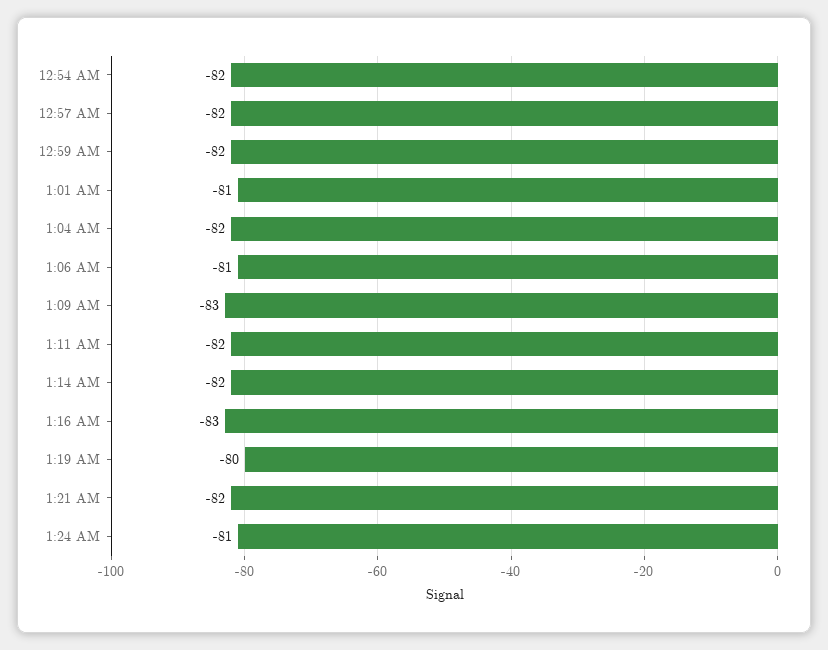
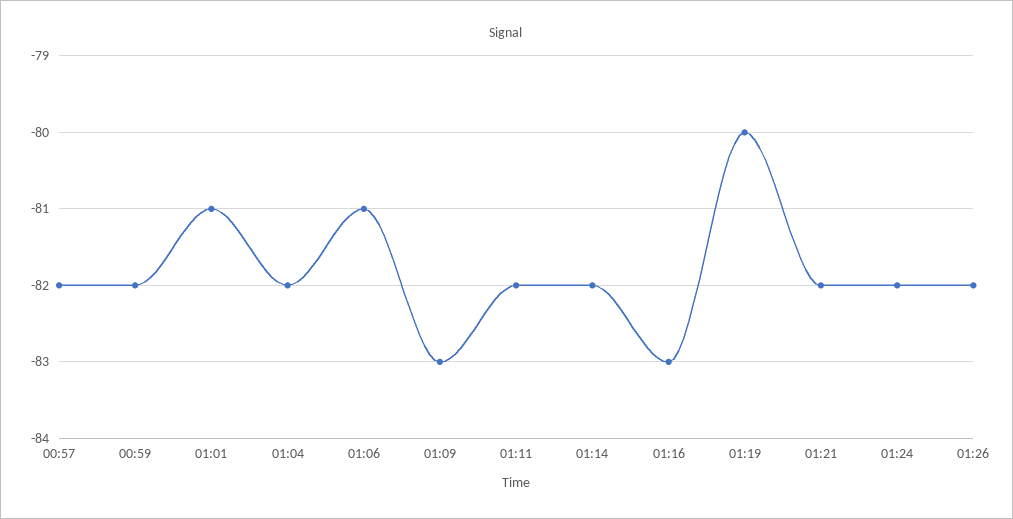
12:54 AM: -82 -> none
1:24 AM: -81 -> -82
01:26: none -> -82

